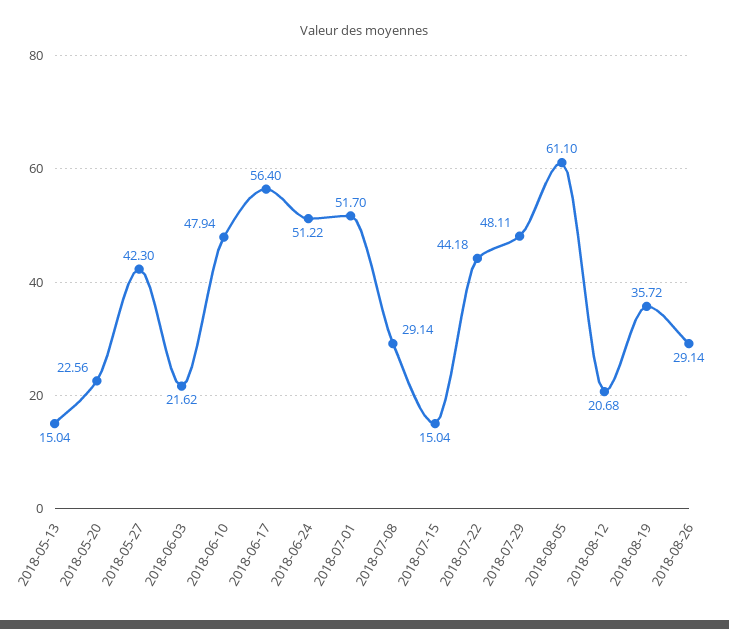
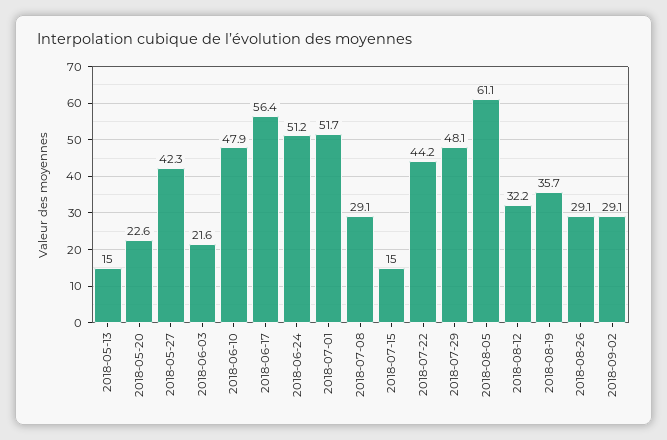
2018-08-12: 20.68 -> 32.2
2018-09-02: none -> 29.1

